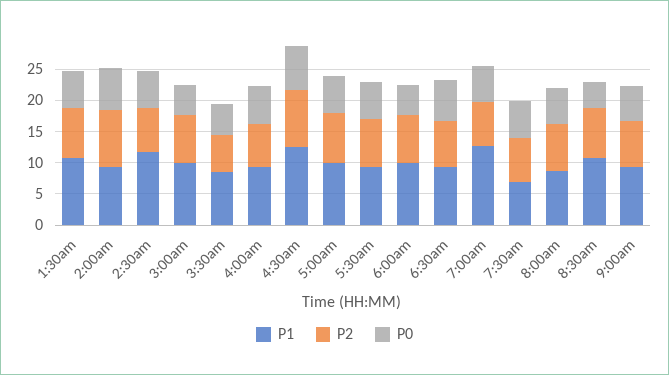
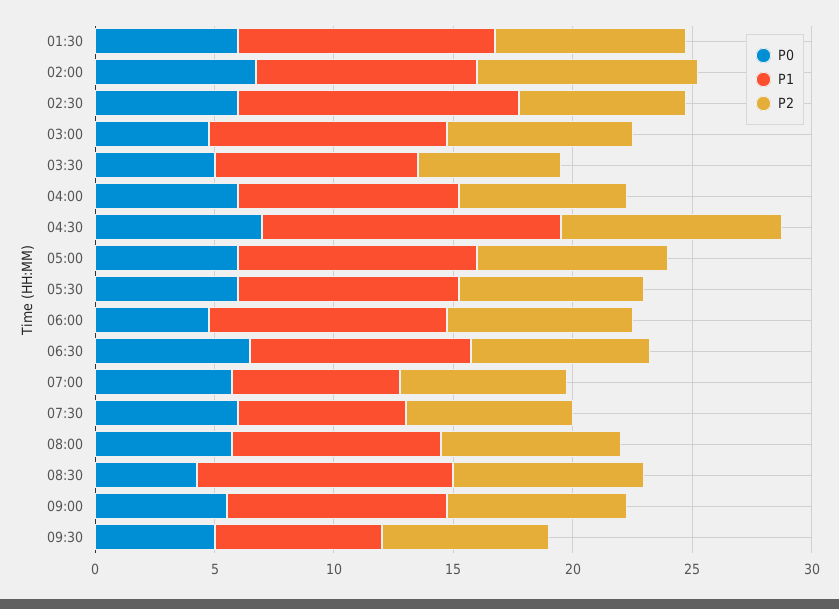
P1, 7:00am: 12.5 -> 7
P0, 09:30: none -> 5
P1, 09:30: none -> 7
P2, 09:30: none -> 7

